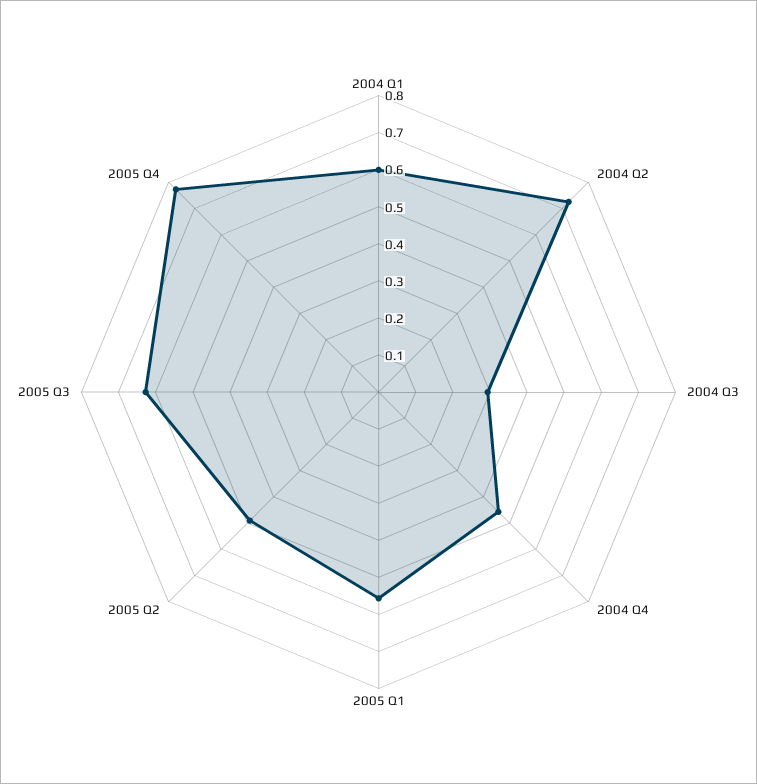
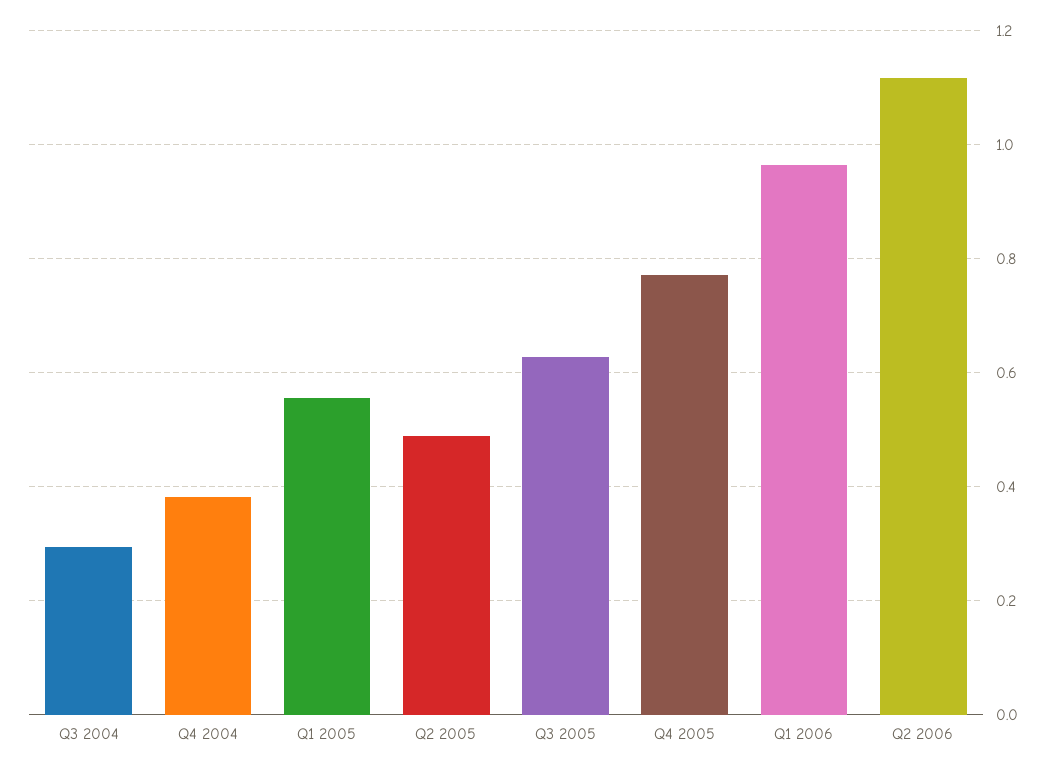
2004 Q1: 0.6 -> none
2004 Q2: 0.725 -> none
2004 Q4: 0.45 -> 0.38
Q1 2006: none -> 0.96
Q2 2006: none -> 1.12

